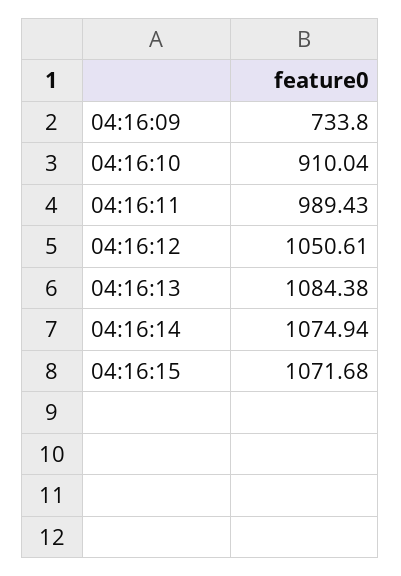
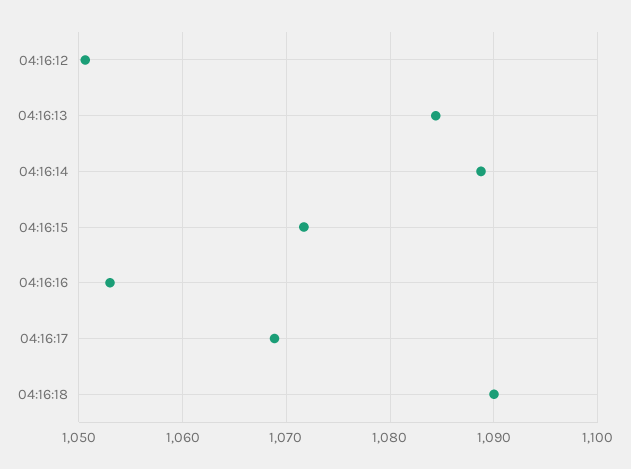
04:16:09: 733.8 -> none
04:16:10: 910.04 -> none
04:16:11: 989.43 -> none
04:16:14: 1074.94 -> 1089
04:16:16: none -> 1053
04:16:17: none -> 1069
04:16:18: none -> 1090

